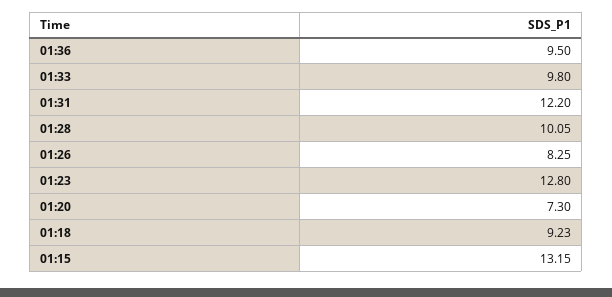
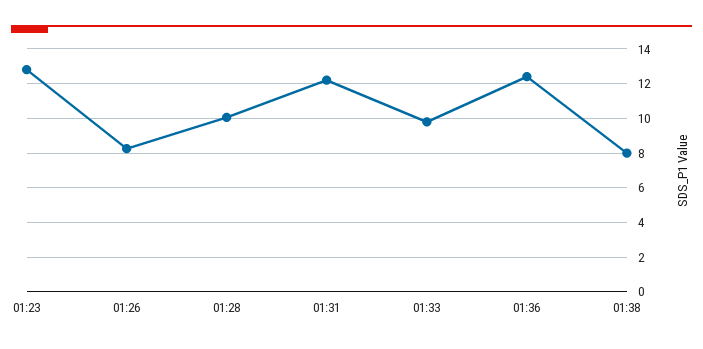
01:36: 9.5 -> 12.5
01:20: 7.3 -> none
01:18: 9.23 -> none
01:15: 13.15 -> none
01:38: none -> 8

